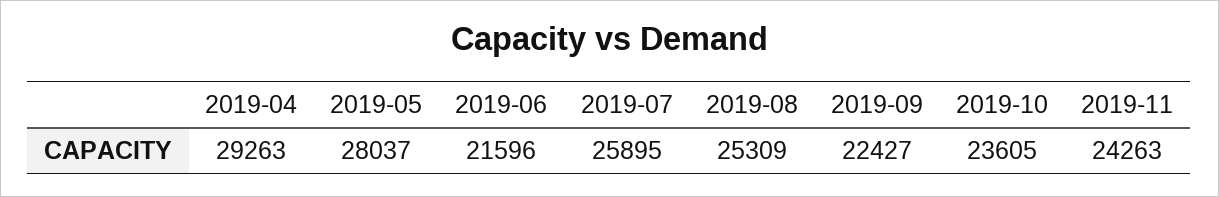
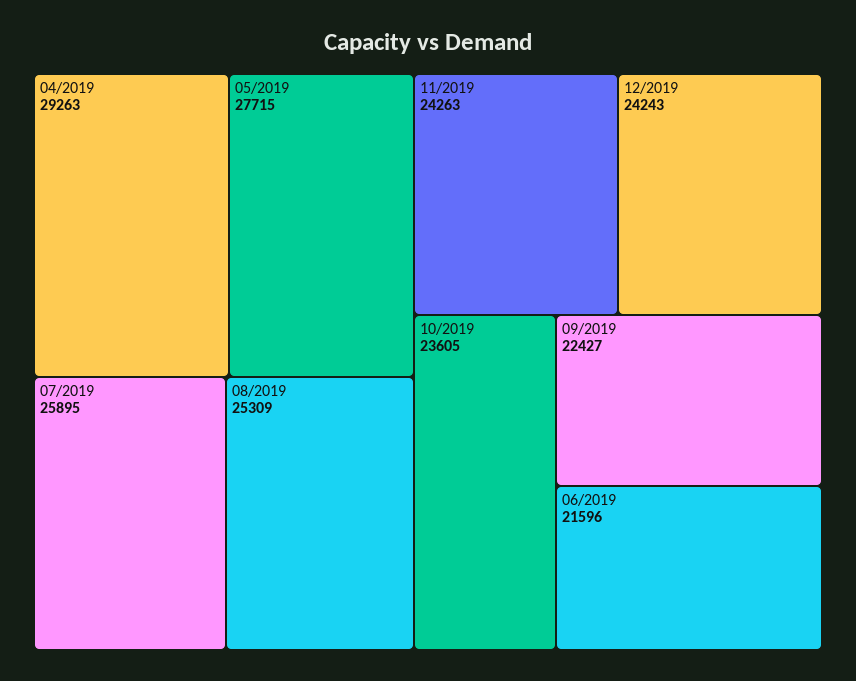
2019-05: 28037 -> 27715
12/2019: none -> 24243

